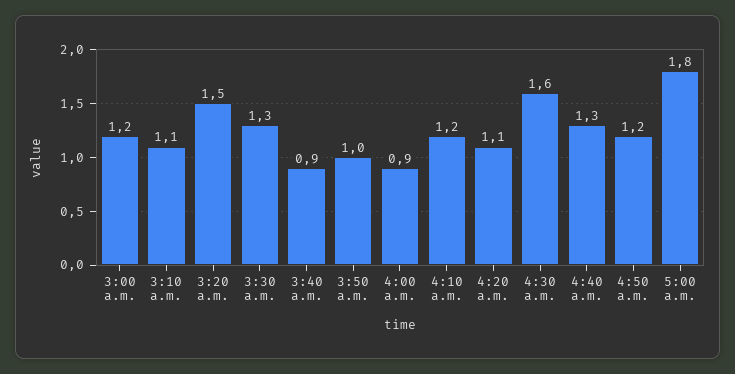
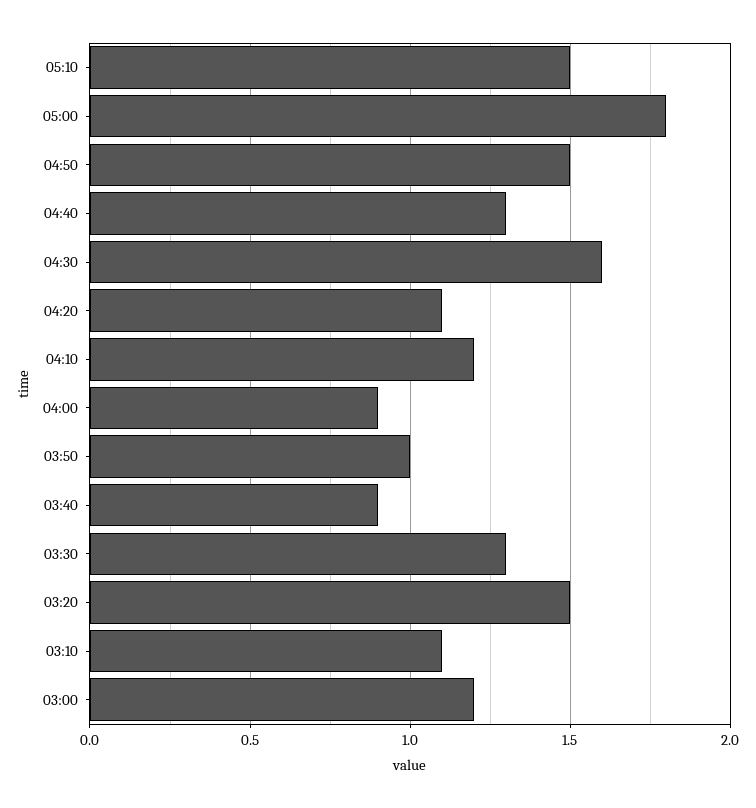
4:50 a.m.: 1.2 -> 1.5
05:10: none -> 1.5

